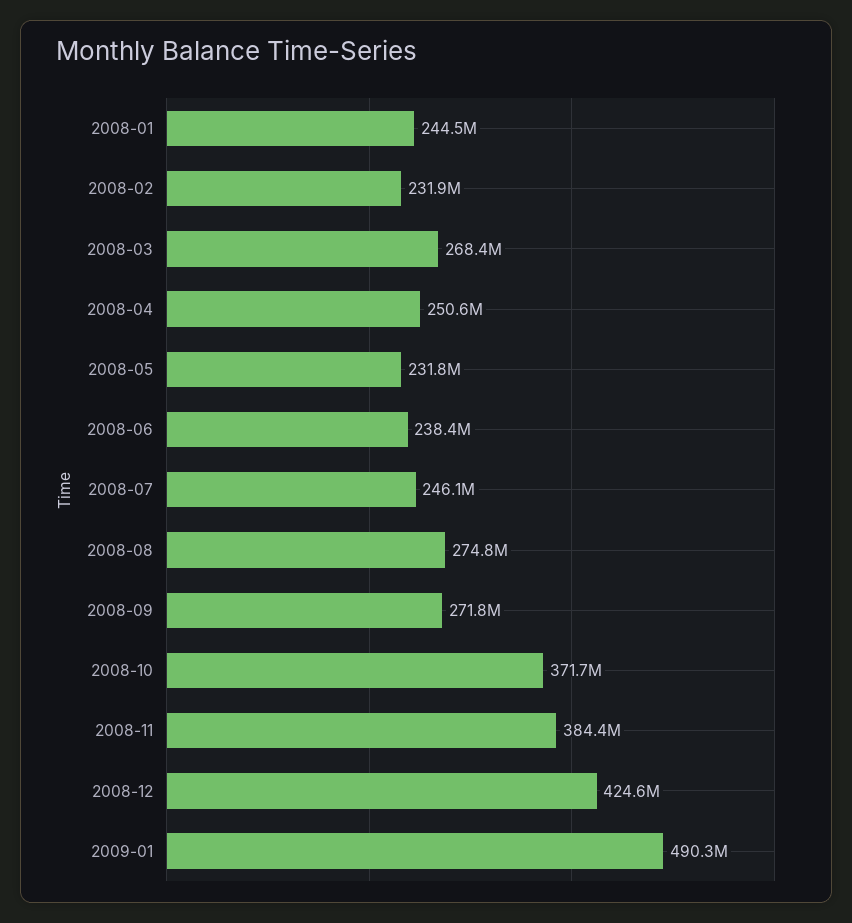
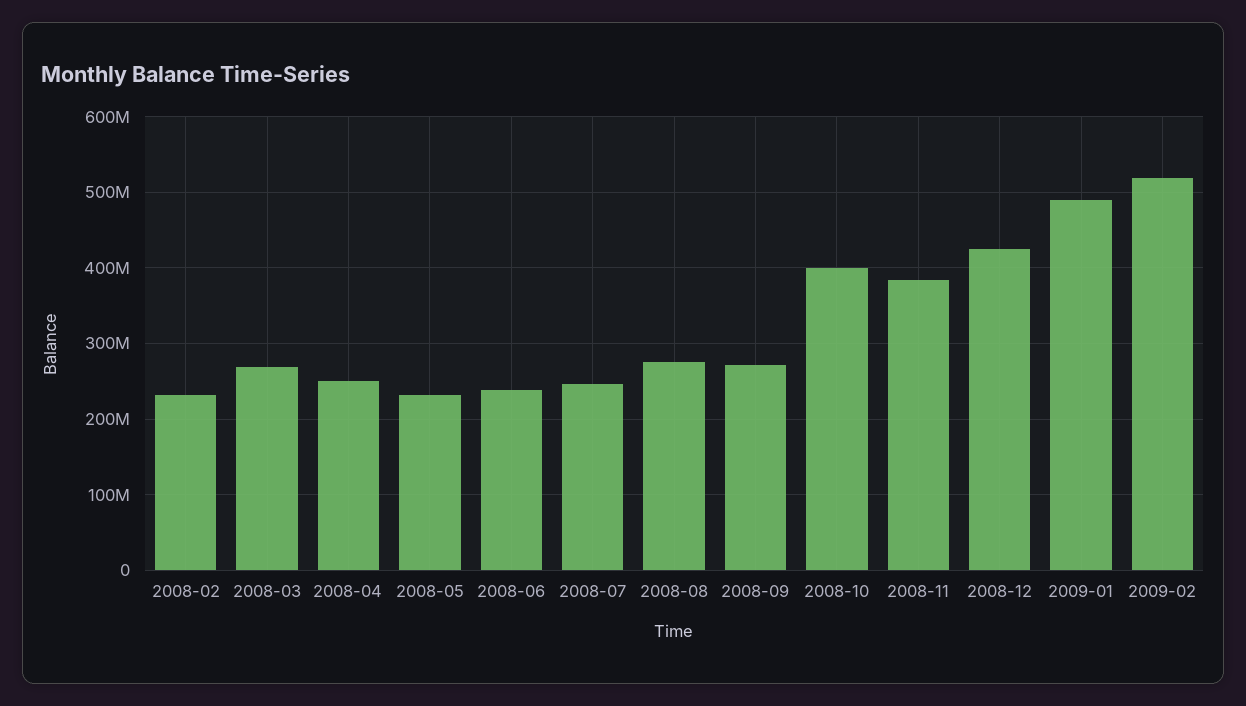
2008-01: 244500000 -> none
2008-10: 371700000 -> 400000000
2009-02: none -> 520000000

